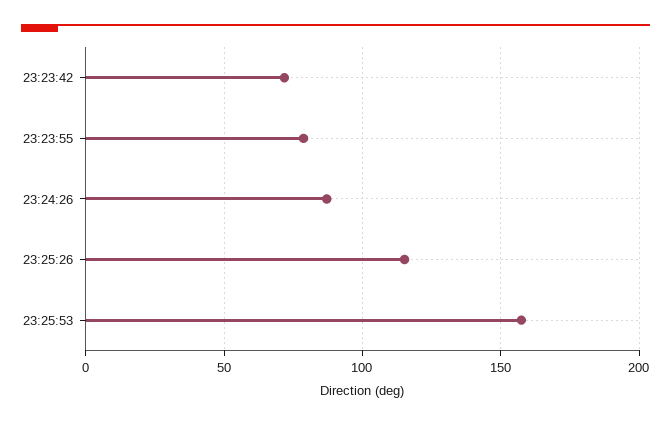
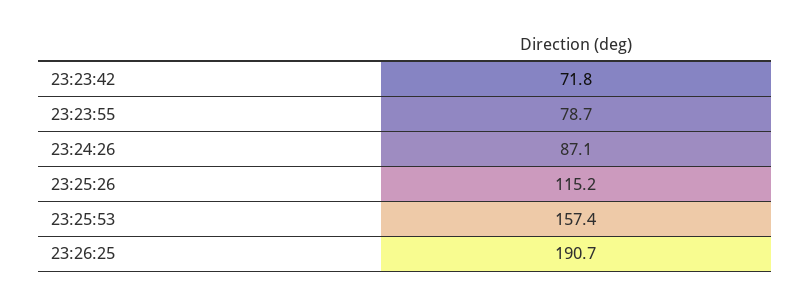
23:26:25: none -> 190.7

